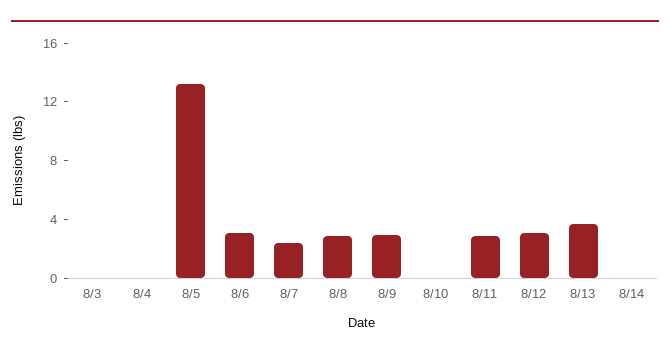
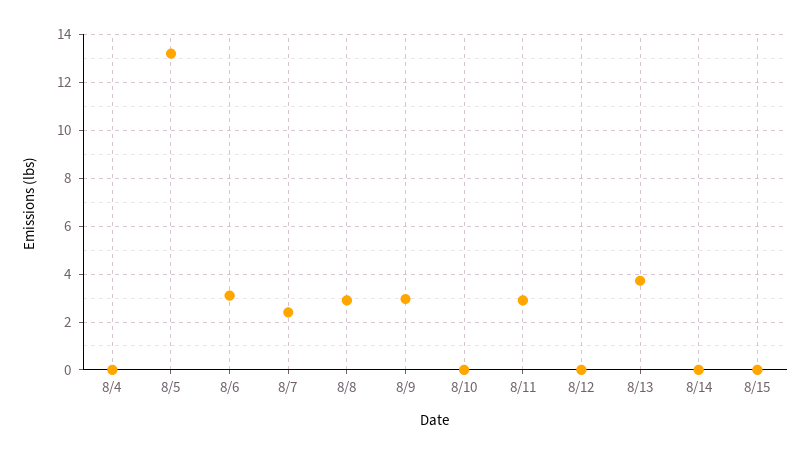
8/3: 0 -> none
8/12: 3 -> 0
8/15: none -> 0

